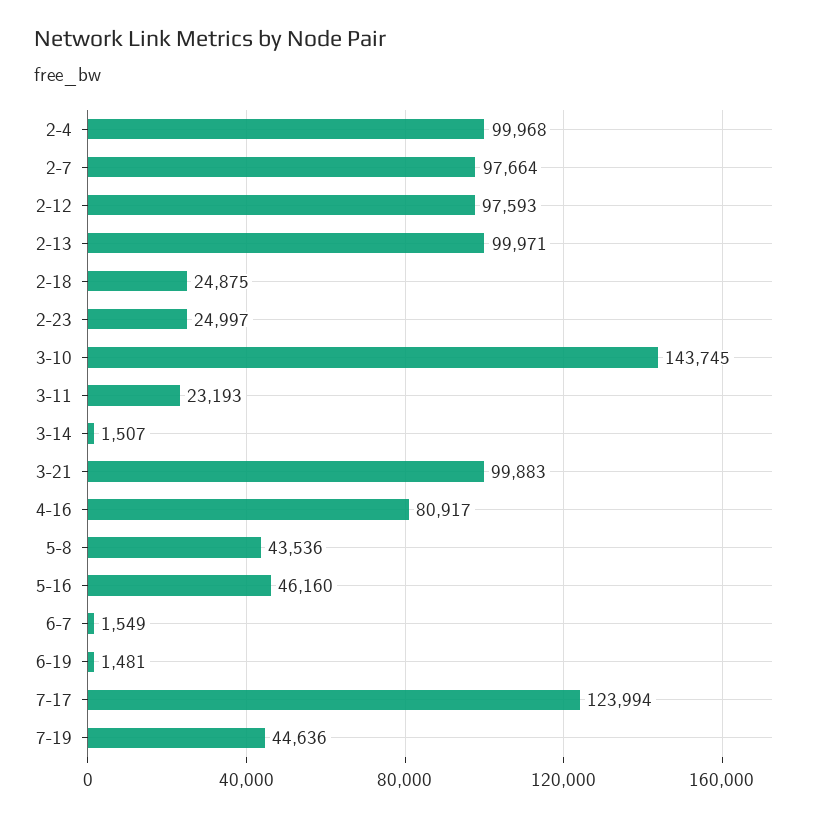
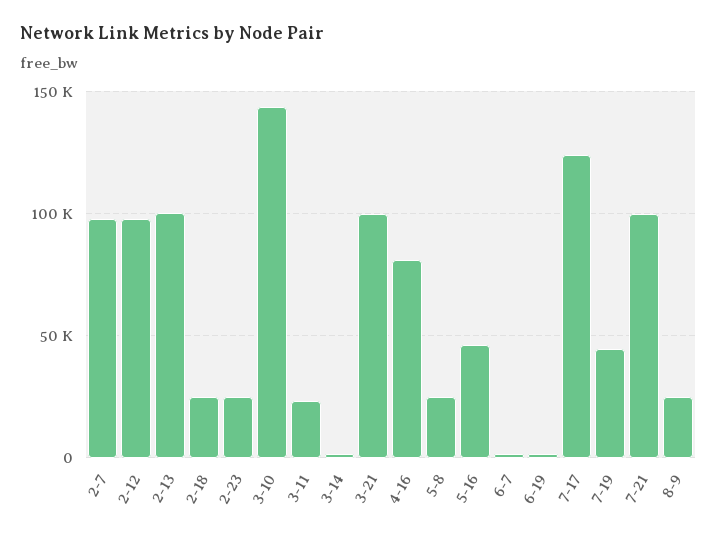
2-4: 99968 -> none
5-8: 43536 -> 25000
7-21: none -> 100000
8-9: none -> 25000

